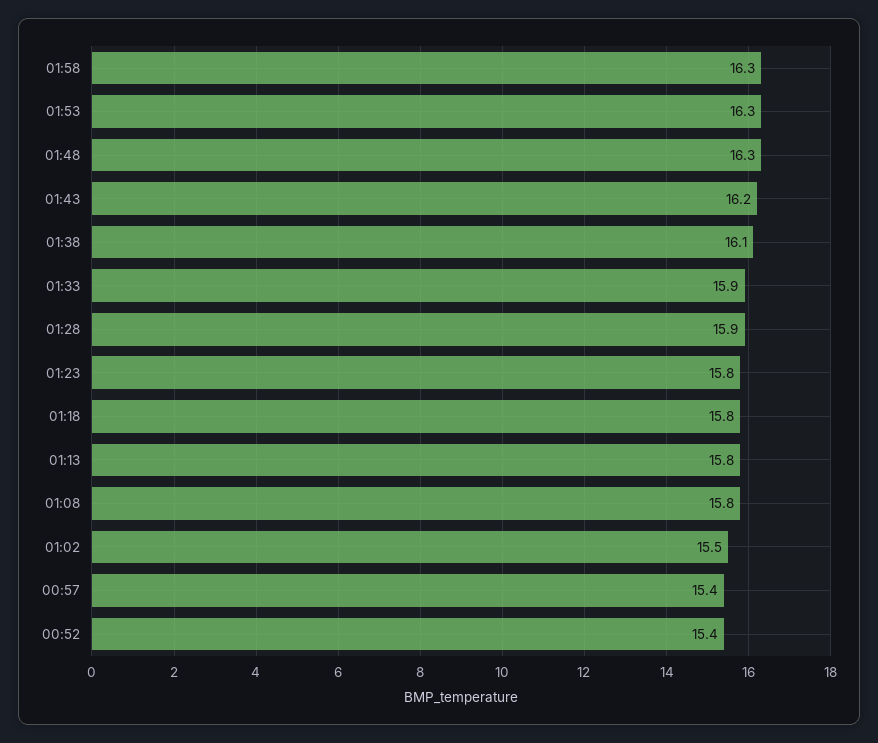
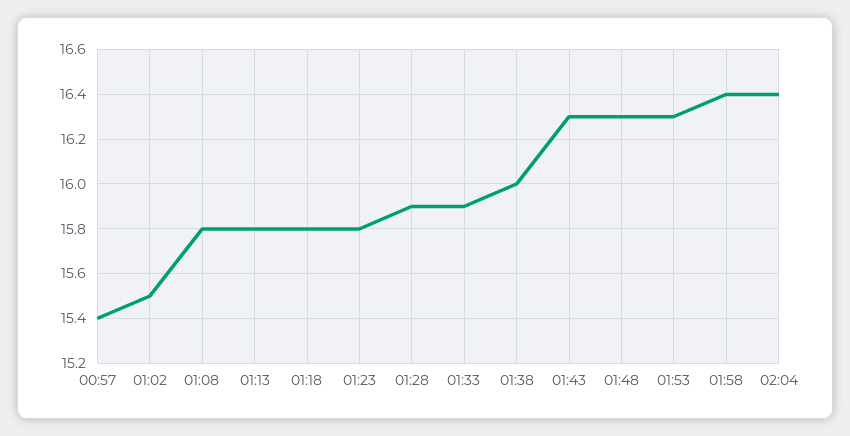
01:58: 16.3 -> 16.4
01:43: 16.2 -> 16.3
01:38: 16.1 -> 16
00:52: 15.4 -> none
02:04: none -> 16.4

